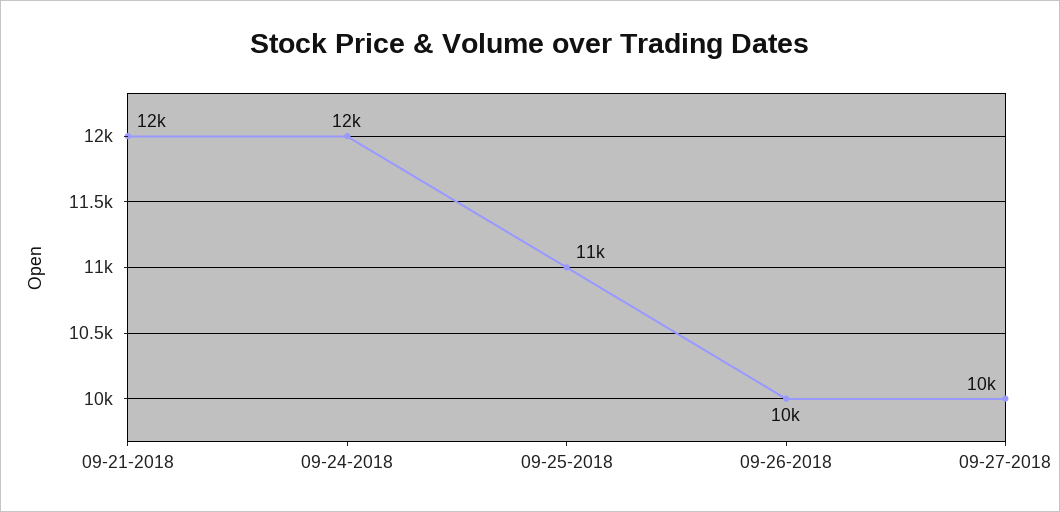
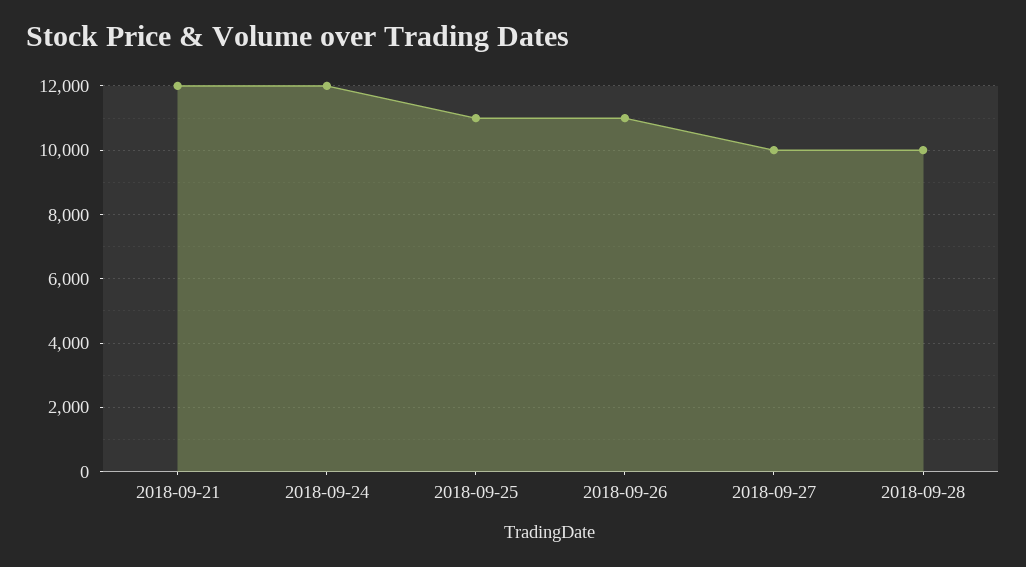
09-26-2018: 10000 -> 11000
2018-09-28: none -> 10000

